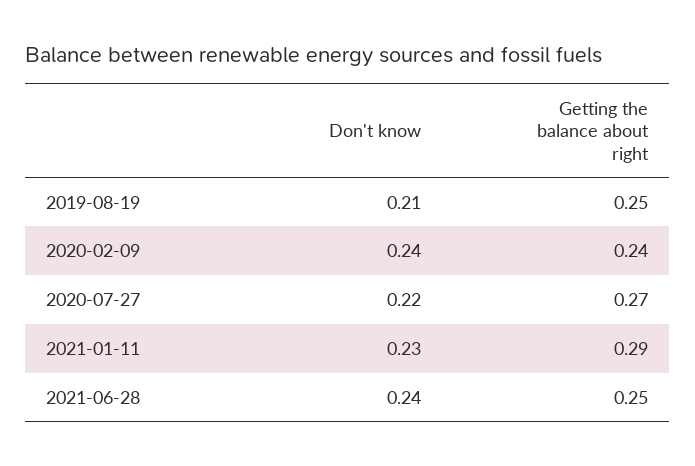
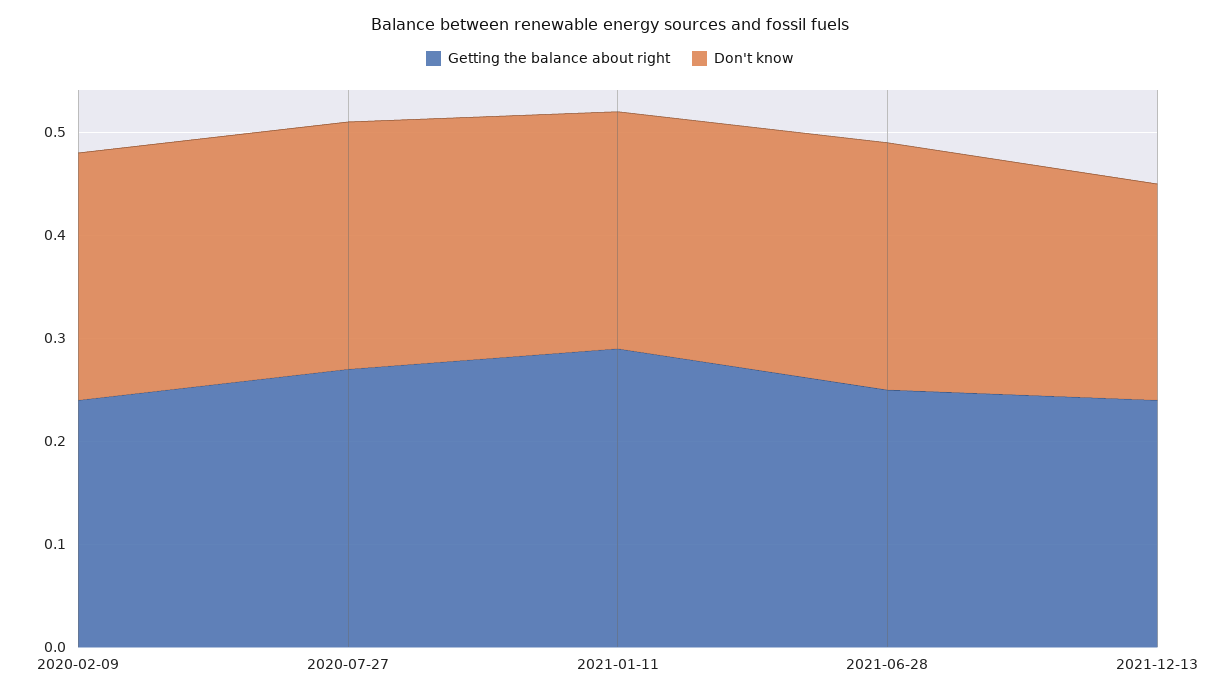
Don't know, 2019-08-19: 0.21 -> none
Getting the balance about right, 2019-08-19: 0.25 -> none
Don't know, 2020-07-27: 0.22 -> 0.24
Getting the balance about right, 2021-12-13: none -> 0.24
Don't know, 2021-12-13: none -> 0.21

